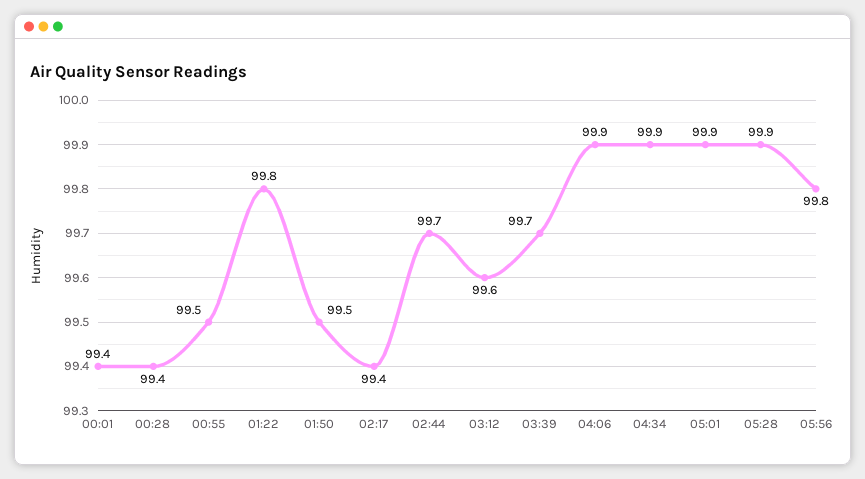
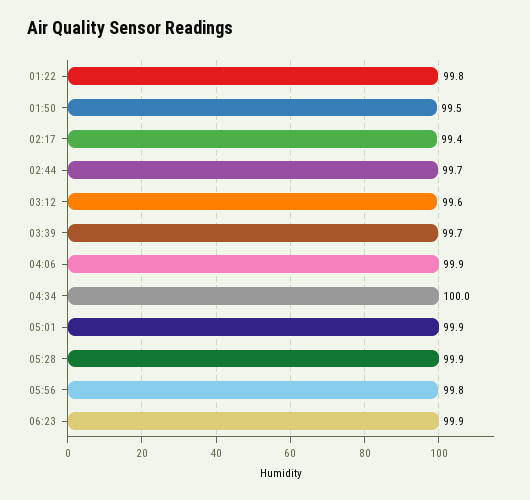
00:01: 99.4 -> none
00:28: 99.4 -> none
00:55: 99.5 -> none
04:34: 99.9 -> 100
06:23: none -> 99.9

